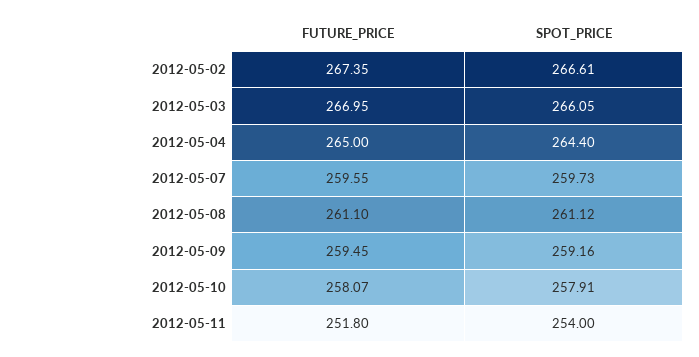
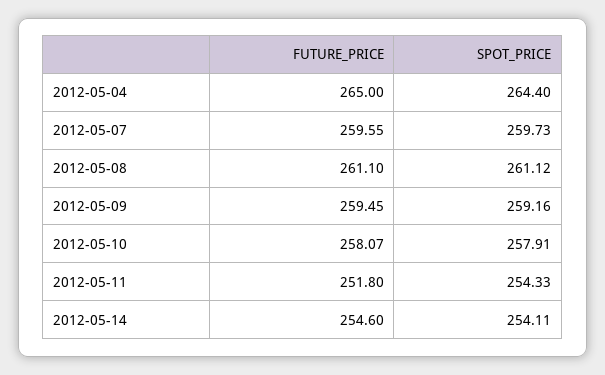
FUTURE_PRICE, 2012-05-02: 267.35 -> none
SPOT_PRICE, 2012-05-02: 266.61 -> none
FUTURE_PRICE, 2012-05-03: 266.95 -> none
SPOT_PRICE, 2012-05-03: 266.05 -> none
SPOT_PRICE, 2012-05-11: 254 -> 254.33
FUTURE_PRICE, 2012-05-14: none -> 254.6
SPOT_PRICE, 2012-05-14: none -> 254.11

